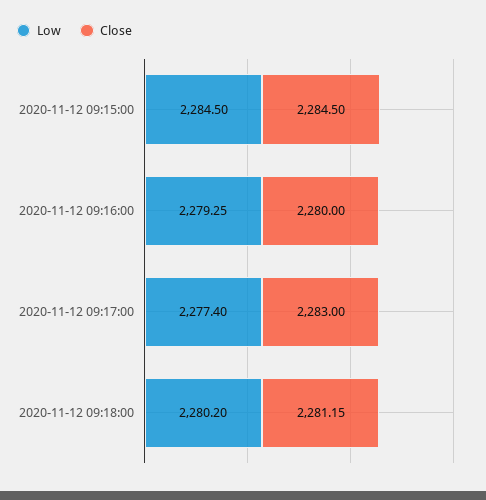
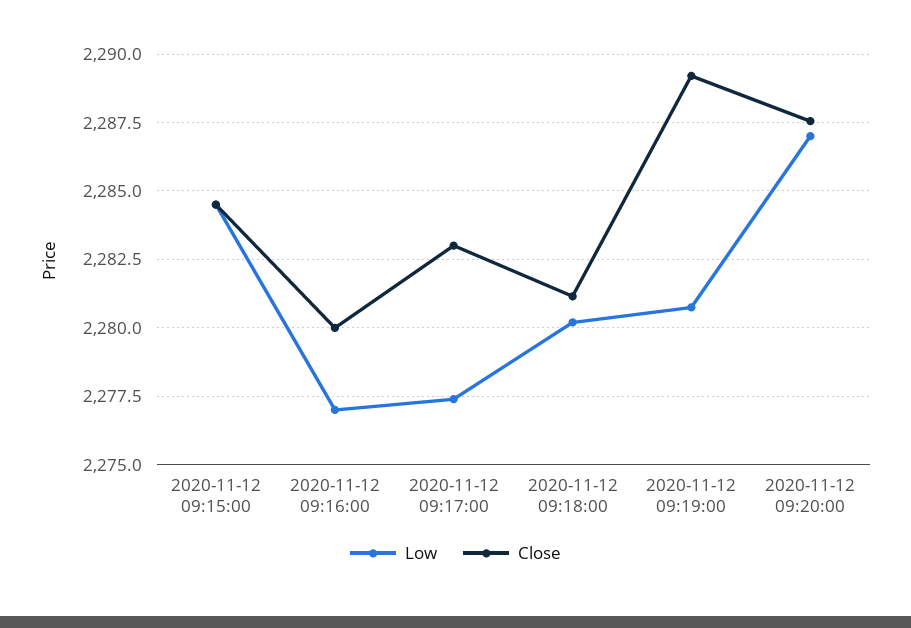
Low, 2020-11-12 09:16:00: 2279.25 -> 2277
Low, 2020-11-12 09:19:00: none -> 2280.75
Close, 2020-11-12 09:19:00: none -> 2289.25
Low, 2020-11-12 09:20:00: none -> 2287
Close, 2020-11-12 09:20:00: none -> 2287.5

